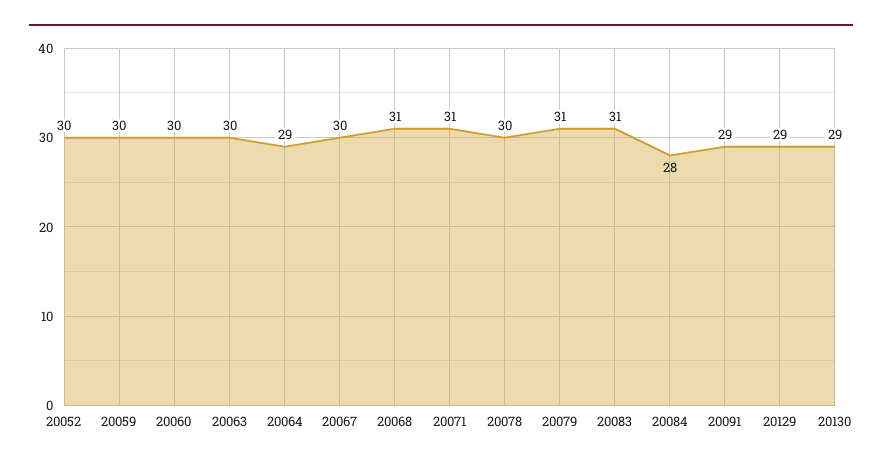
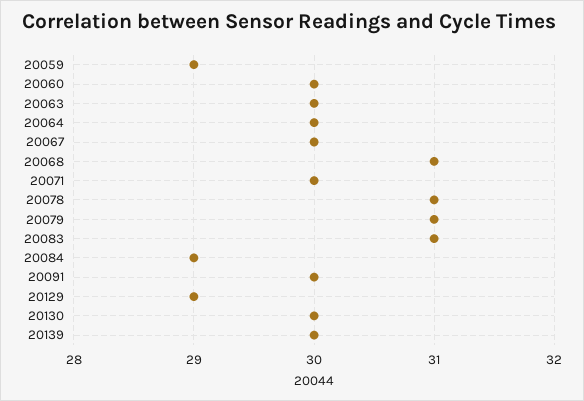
20052: 30 -> none
20059: 30 -> 29
20064: 29 -> 30
20071: 31 -> 30
20078: 30 -> 31
20084: 28 -> 29
20091: 29 -> 30
20130: 29 -> 30
20139: none -> 30

